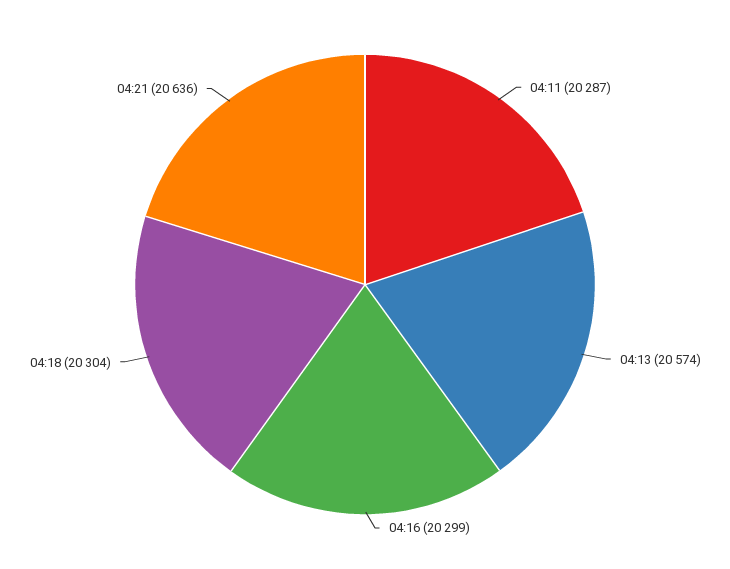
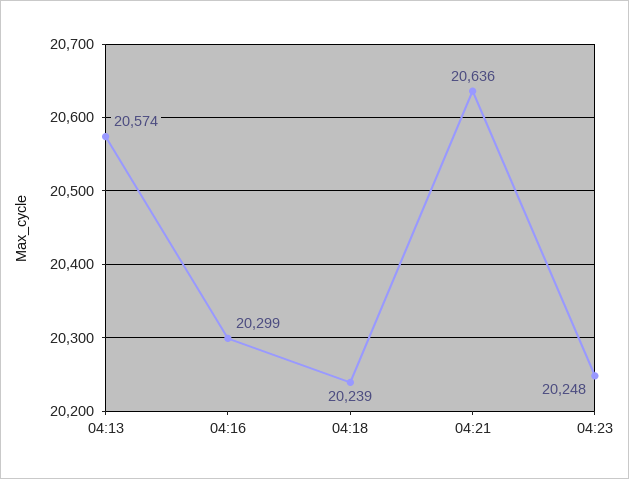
04:11: 20287 -> none
04:18: 20304 -> 20239
04:23: none -> 20248

